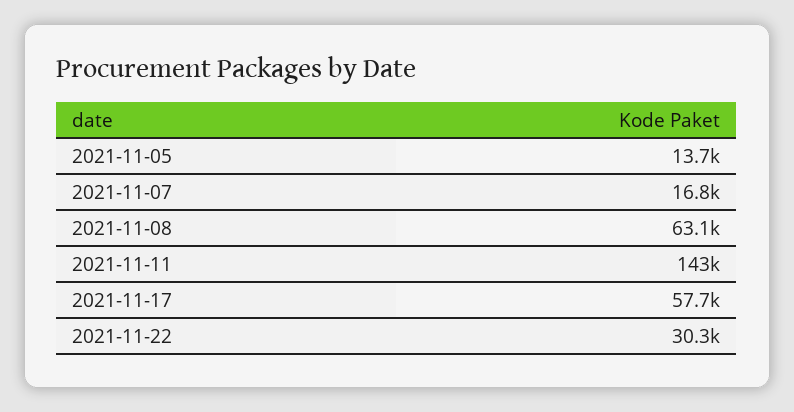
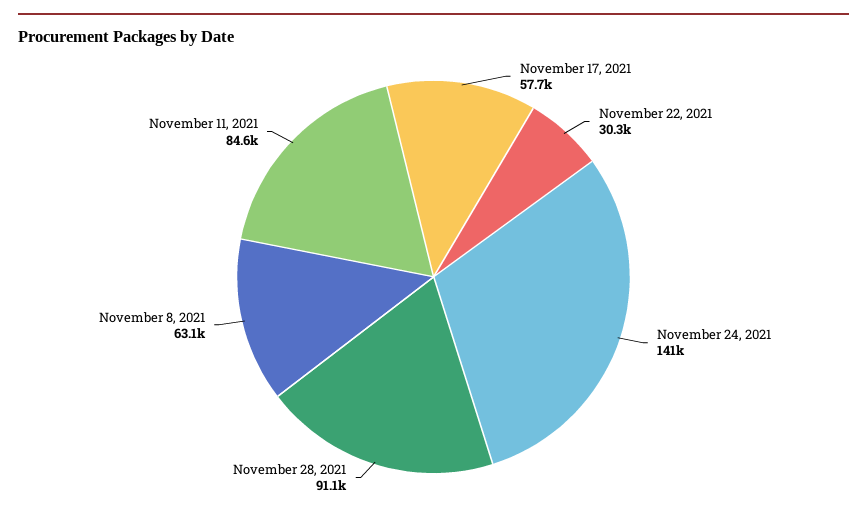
2021-11-05: 13700 -> none
2021-11-07: 16800 -> none
2021-11-11: 143000 -> 84600
November 24, 2021: none -> 141000
November 28, 2021: none -> 91100

